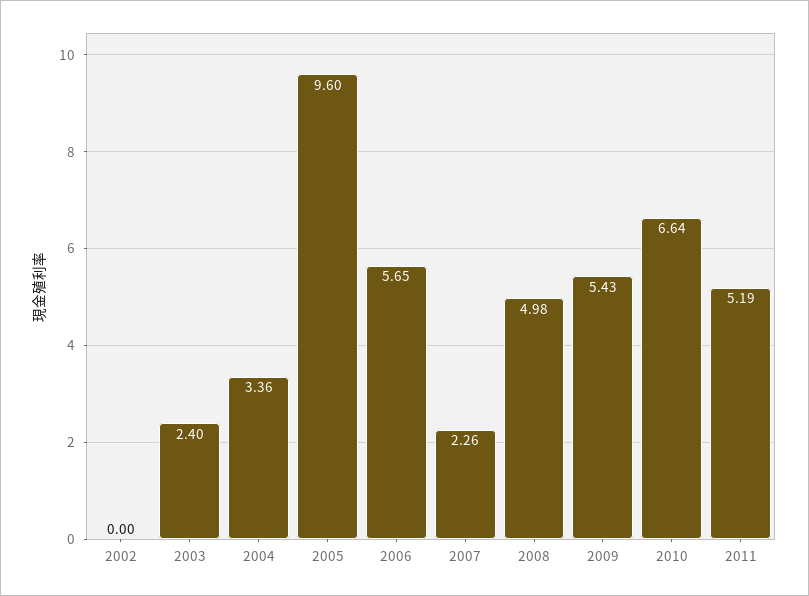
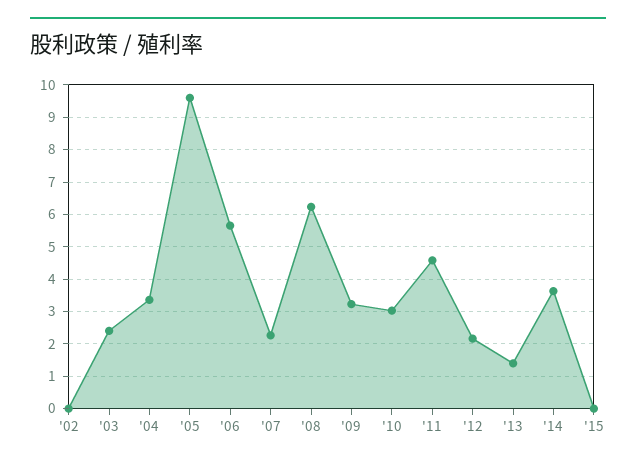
2008: 4.98 -> 6.2
2009: 5.43 -> 3.2
2010: 6.64 -> 3
2011: 5.19 -> 4.6
'12: none -> 2.2
'13: none -> 1.4
'14: none -> 3.6
'15: none -> 0

